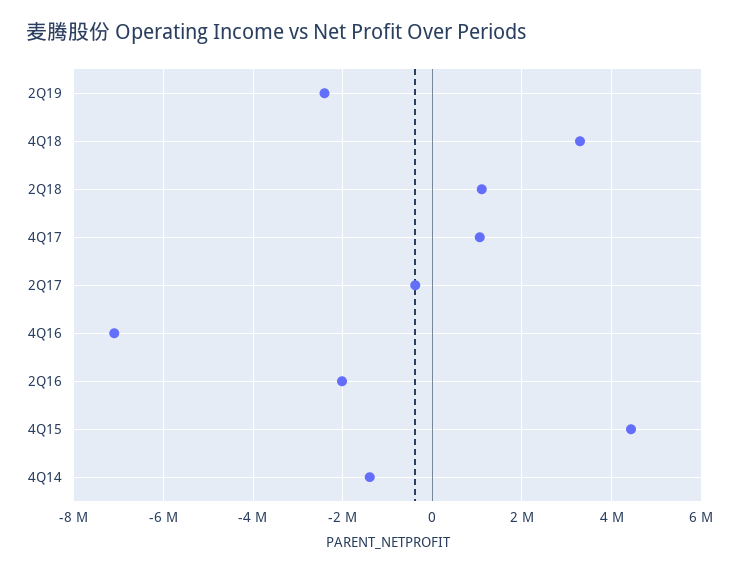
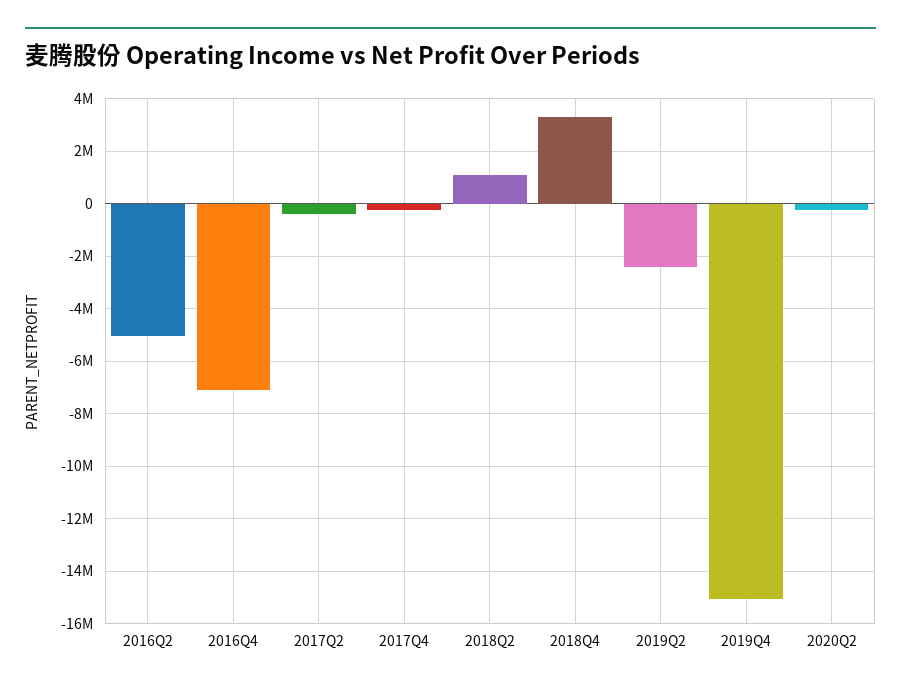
4Q17: 1000000 -> -250000
2Q16: -2000000 -> -5000000
4Q15: 4400000 -> none
4Q14: -1400000 -> none
2019Q4: none -> -15000000
2020Q2: none -> -250000

